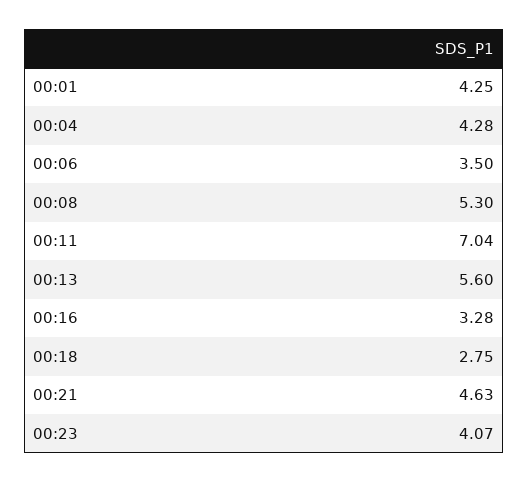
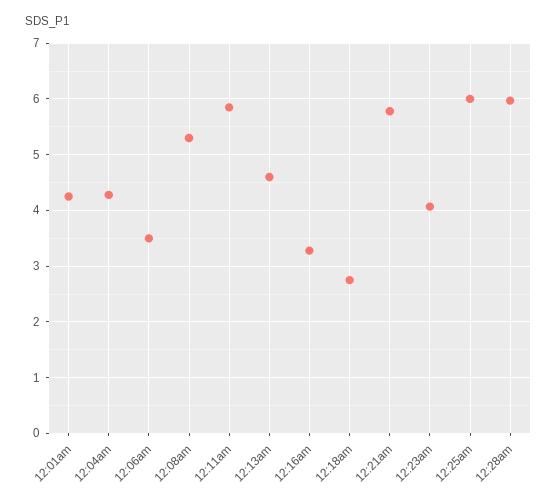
00:11: 7.04 -> 5.8
00:13: 5.6 -> 4.6
00:21: 4.63 -> 5.8
12:25am: none -> 6
12:28am: none -> 6

